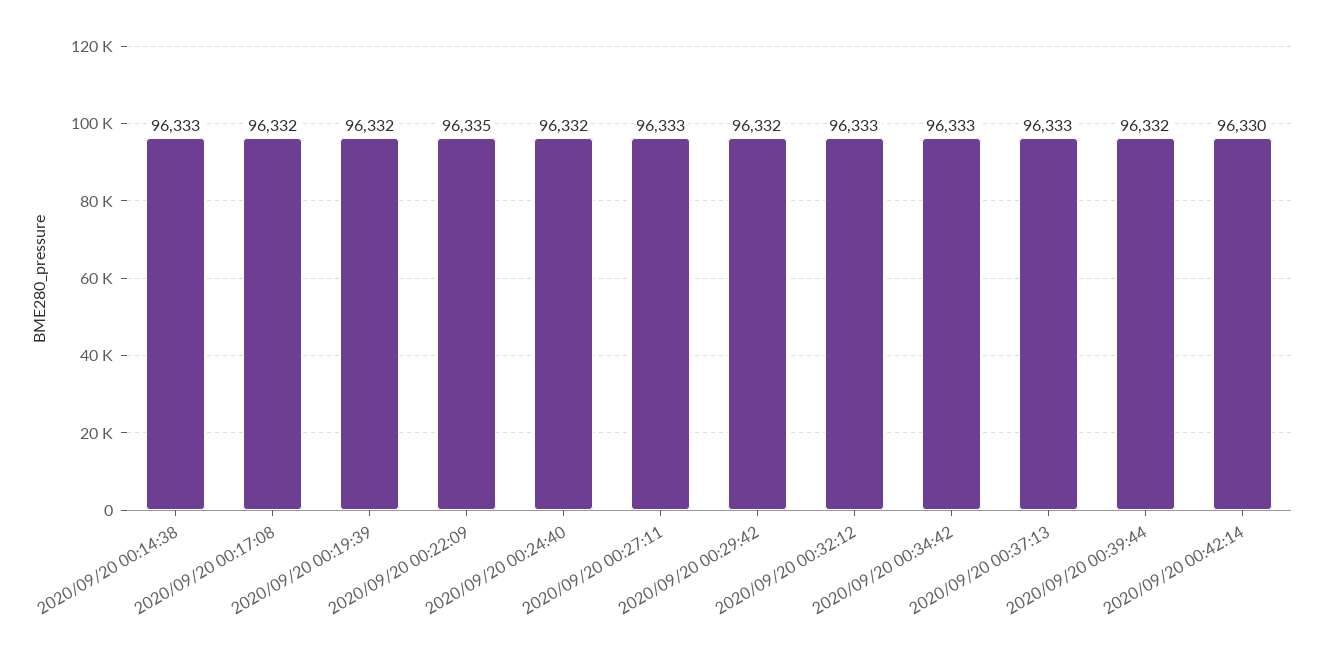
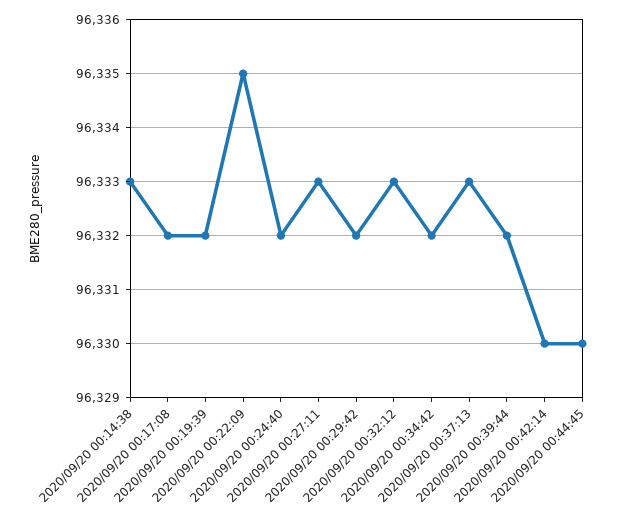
2020/09/20 00:34:42: 96333 -> 96332
2020/09/20 00:44:45: none -> 96330

